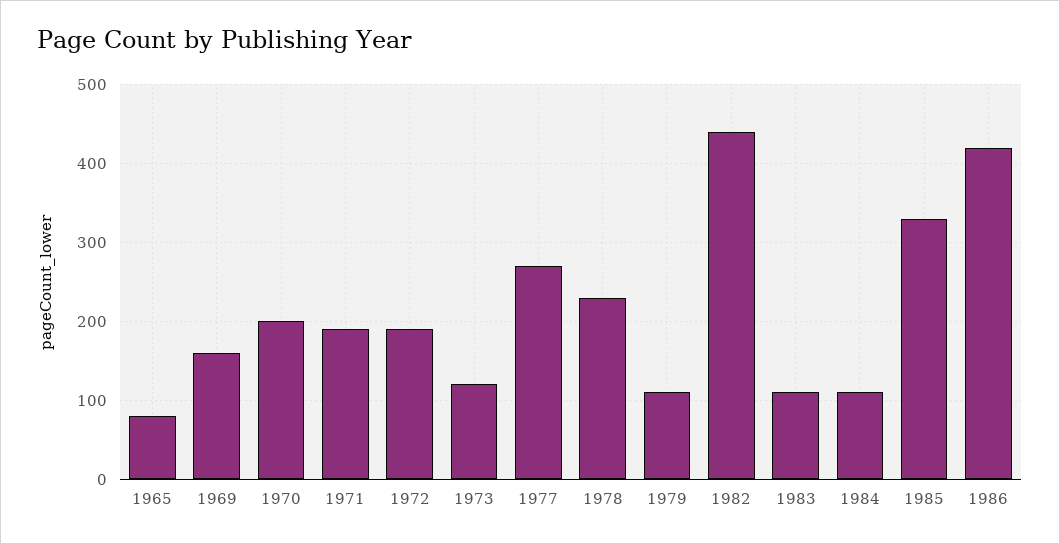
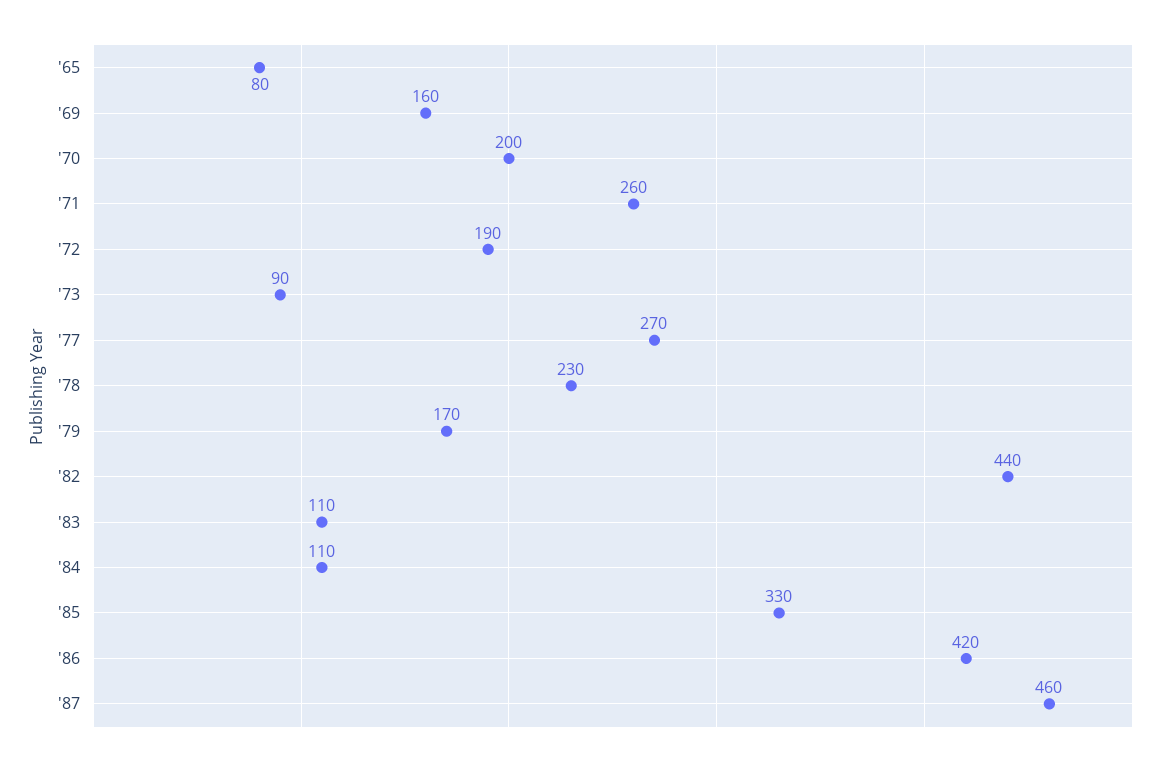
1971: 190 -> 260
1973: 120 -> 90
1979: 110 -> 170
'87: none -> 460

